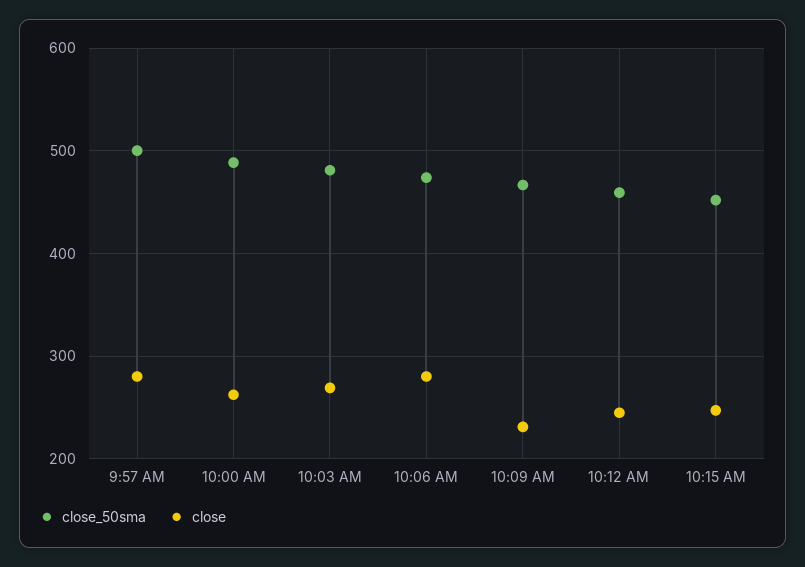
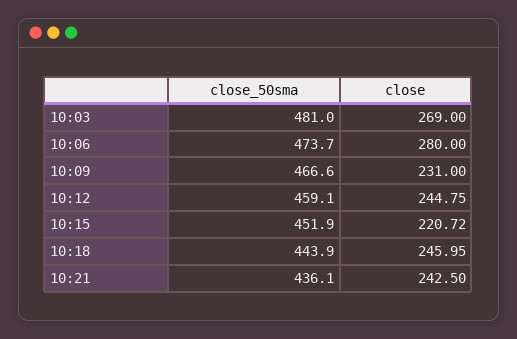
close_50sma, 9:57 AM: 500 -> none
close, 9:57 AM: 280 -> none
close_50sma, 10:00 AM: 490 -> none
close, 10:00 AM: 260 -> none
close, 10:15 AM: 250 -> 220.72
close_50sma, 10:18: none -> 443.9
close, 10:18: none -> 245.95
close_50sma, 10:21: none -> 436.1
close, 10:21: none -> 242.5

